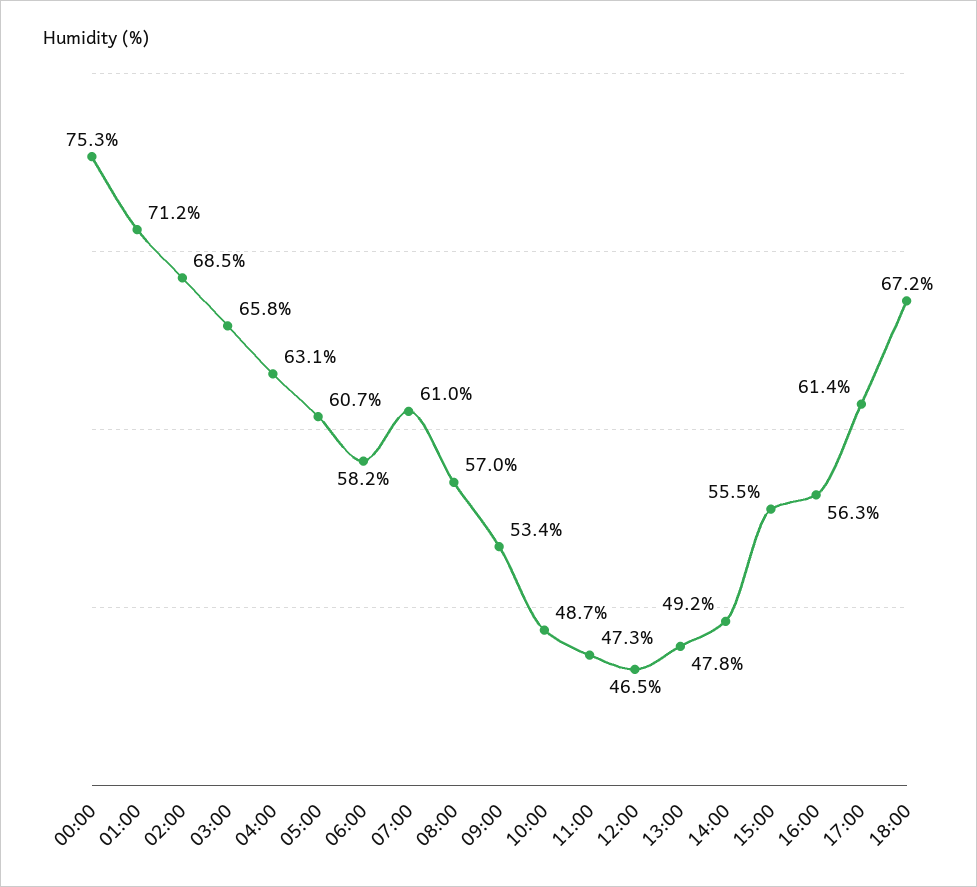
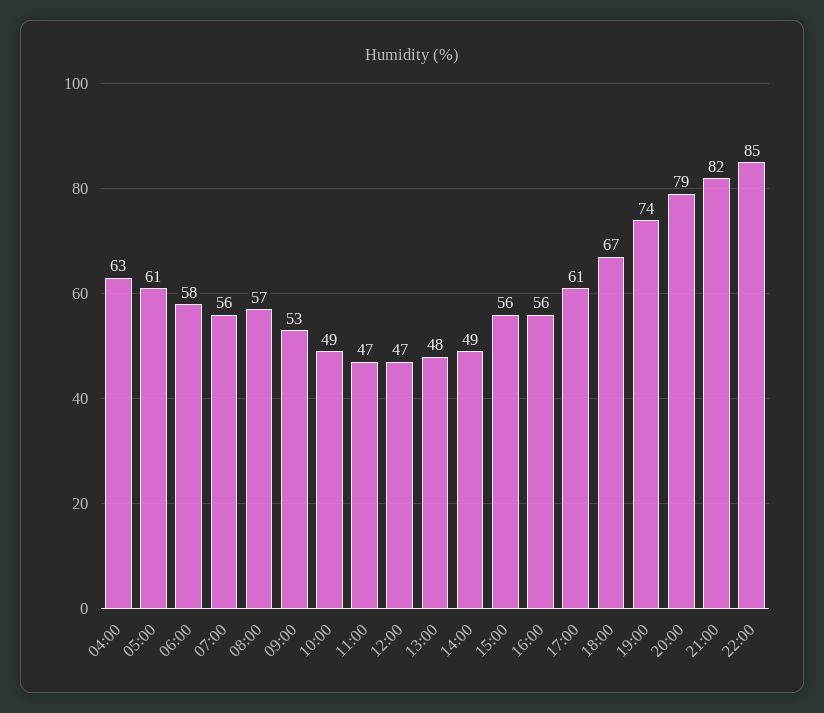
00:00: 75.3 -> none
01:00: 71.2 -> none
02:00: 68.5 -> none
03:00: 65.8 -> none
07:00: 61 -> 56
19:00: none -> 74
20:00: none -> 79
21:00: none -> 82
22:00: none -> 85

